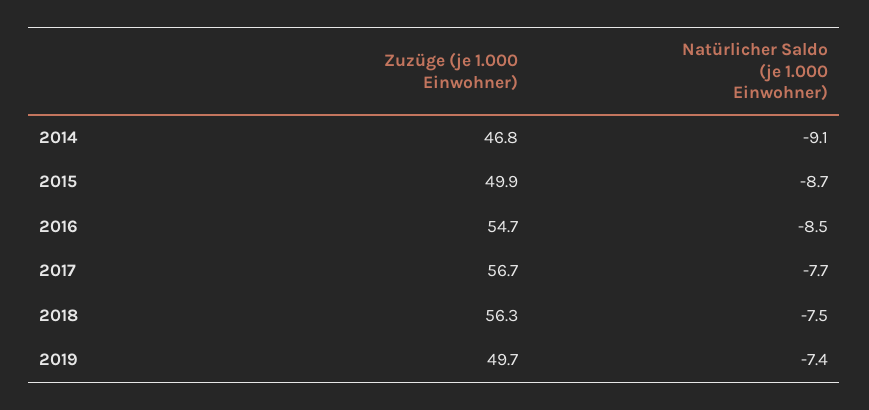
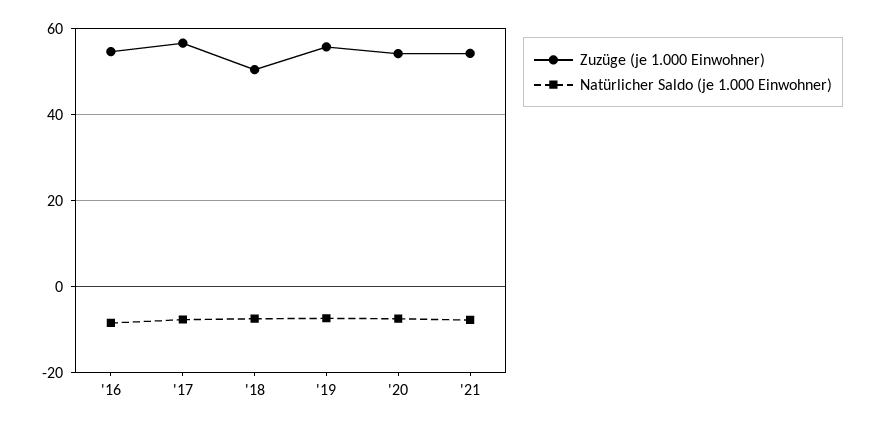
Zuzüge (je 1.000 Einwohner), 2014: 46.8 -> none
Natürlicher Saldo (je 1.000 Einwohner), 2014: -9.1 -> none
Zuzüge (je 1.000 Einwohner), 2015: 49.9 -> none
Natürlicher Saldo (je 1.000 Einwohner), 2015: -8.7 -> none
Zuzüge (je 1.000 Einwohner), 2018: 56.3 -> 50
Zuzüge (je 1.000 Einwohner), 2019: 49.7 -> 56
Zuzüge (je 1.000 Einwohner), '20: none -> 54
Natürlicher Saldo (je 1.000 Einwohner), '20: none -> -8
Zuzüge (je 1.000 Einwohner), '21: none -> 54
Natürlicher Saldo (je 1.000 Einwohner), '21: none -> -8

